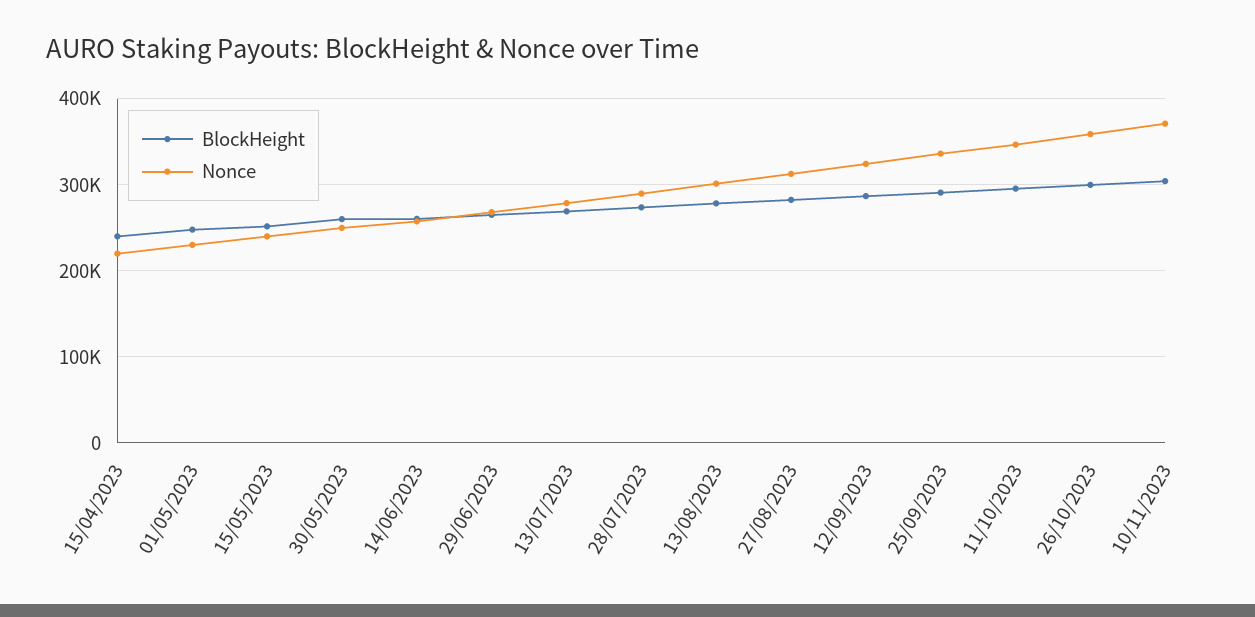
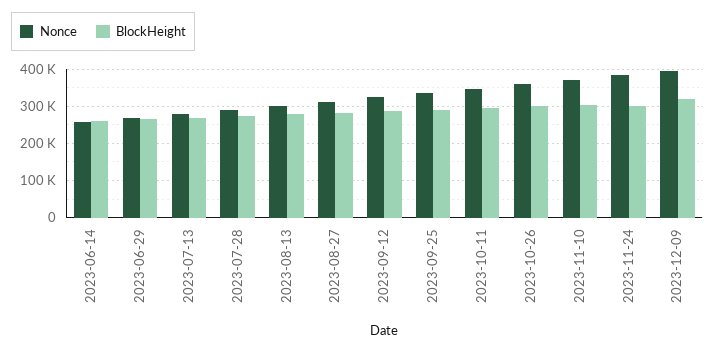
BlockHeight, 15/04/2023: 240000 -> none
Nonce, 15/04/2023: 220000 -> none
BlockHeight, 01/05/2023: 250000 -> none
Nonce, 01/05/2023: 230000 -> none
BlockHeight, 15/05/2023: 250000 -> none
Nonce, 15/05/2023: 240000 -> none
BlockHeight, 30/05/2023: 260000 -> none
Nonce, 30/05/2023: 250000 -> none
Nonce, 2023-11-24: none -> 380000
BlockHeight, 2023-11-24: none -> 300000
Nonce, 2023-12-09: none -> 400000
BlockHeight, 2023-12-09: none -> 320000

